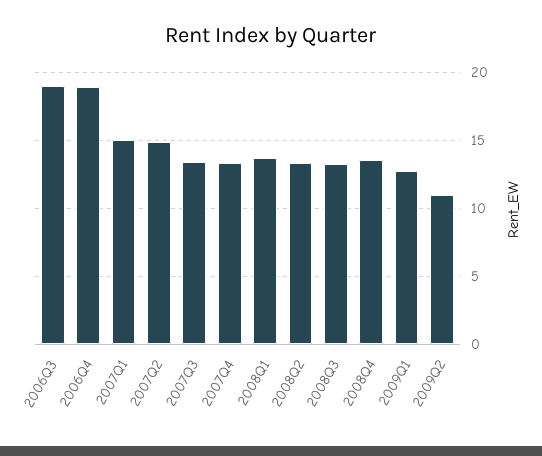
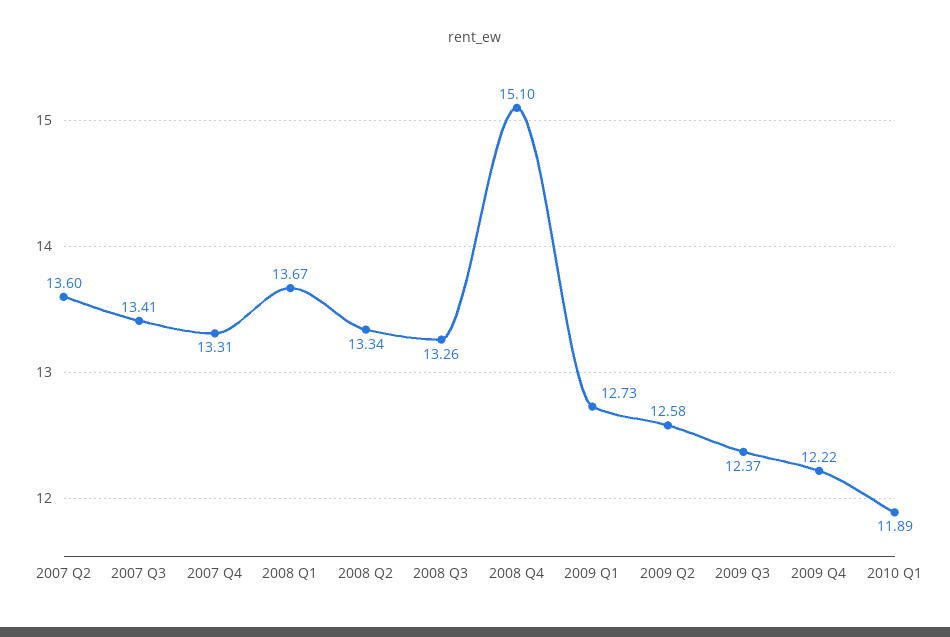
2006Q3: 19 -> none
2006Q4: 19 -> none
2007Q1: 15 -> none
2007Q2: 15 -> 13.6
2008Q4: 13.5 -> 15.1
2009Q2: 11 -> 12.58
2009 Q3: none -> 12.37
2009 Q4: none -> 12.22
2010 Q1: none -> 11.89

